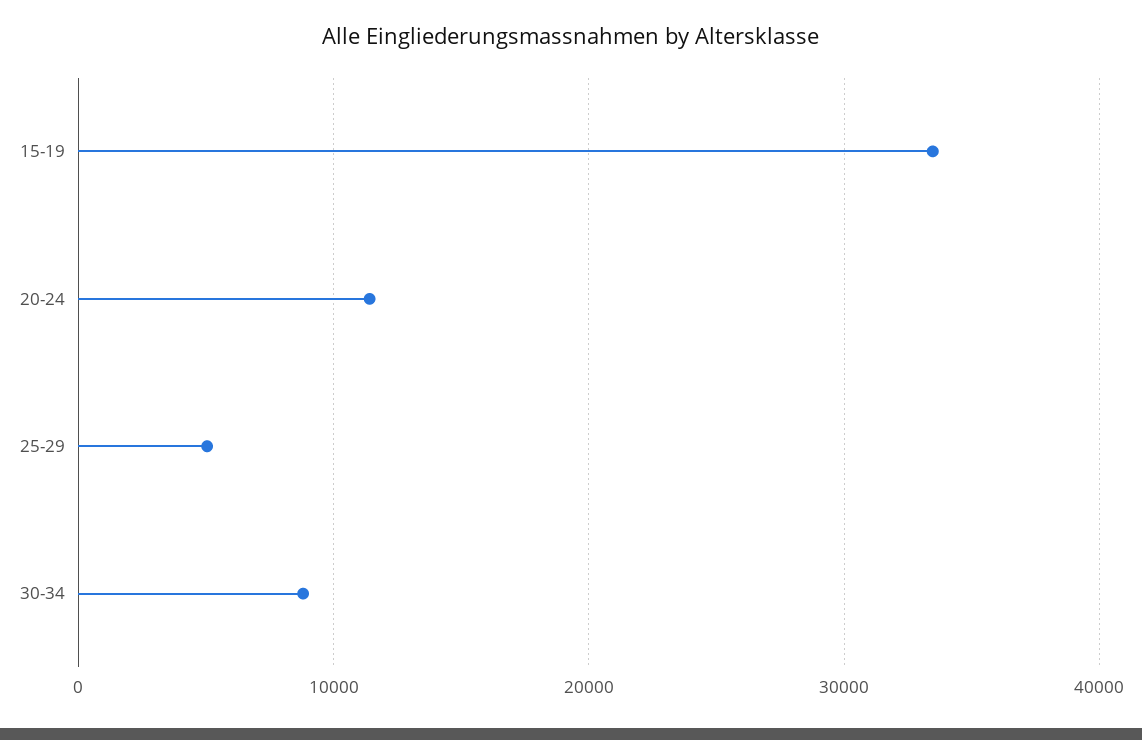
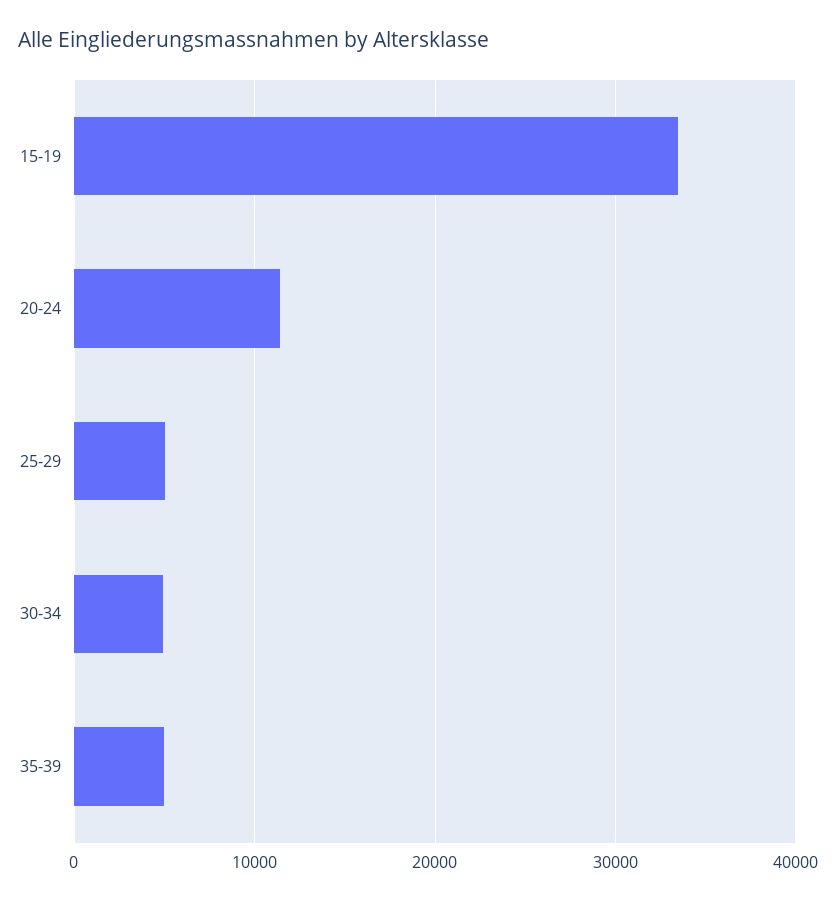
30-34: 9000 -> 5000
35-39: none -> 5000

